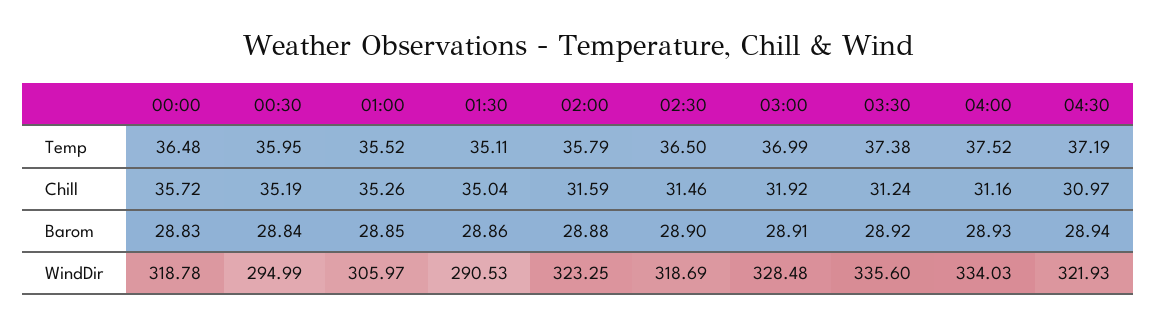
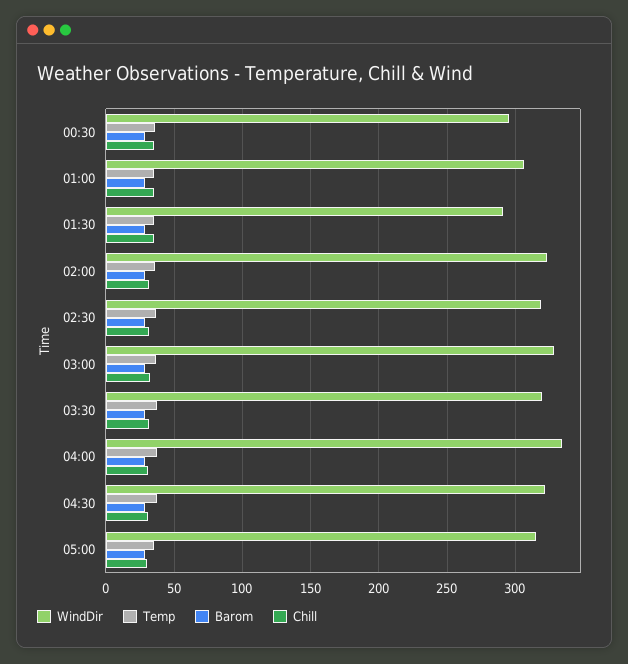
Temp, 00:00: 36.48 -> none
Chill, 00:00: 35.72 -> none
Barom, 00:00: 28.83 -> none
WindDir, 00:00: 318.78 -> none
WindDir, 03:30: 335.6 -> 320
WindDir, 05:00: none -> 315
Temp, 05:00: none -> 35
Barom, 05:00: none -> 30
Chill, 05:00: none -> 30

